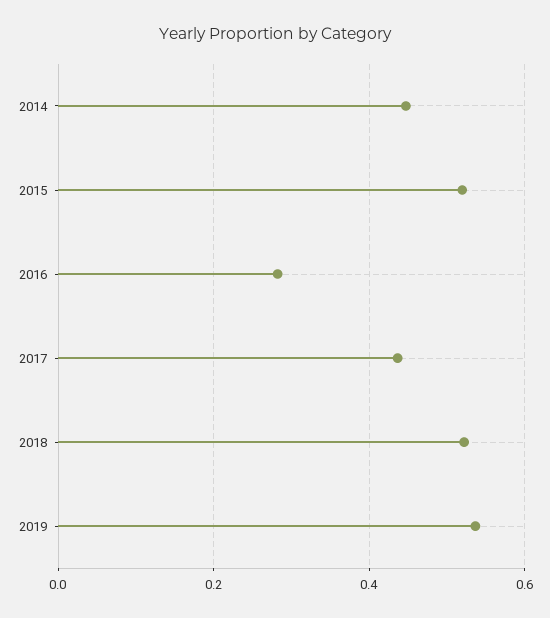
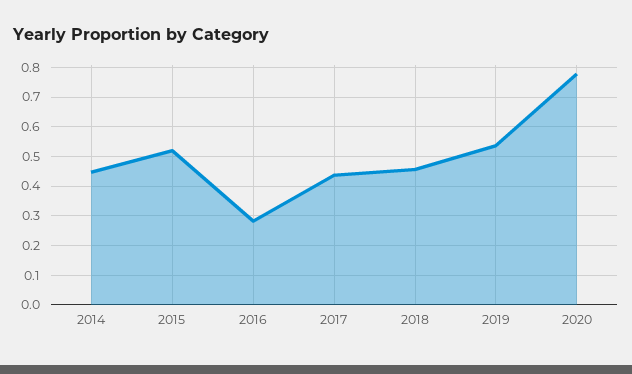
2018: 0.52 -> 0.45
2020: none -> 0.775

